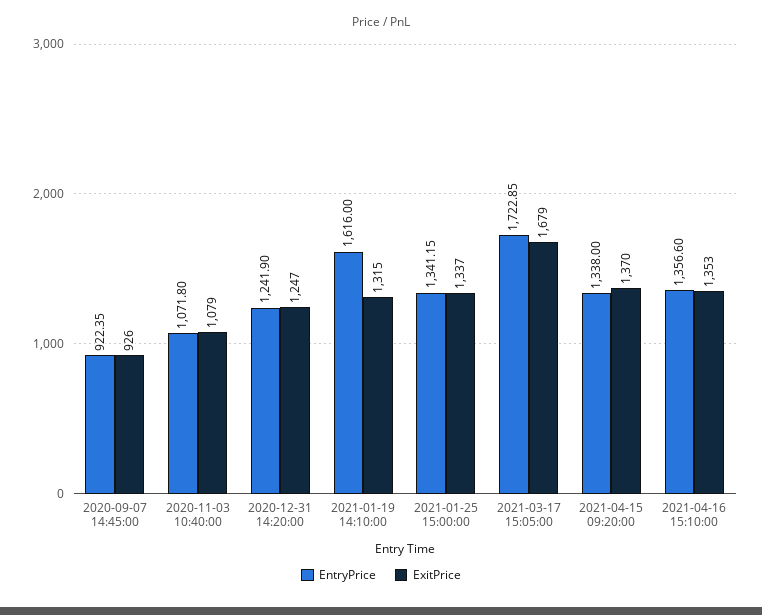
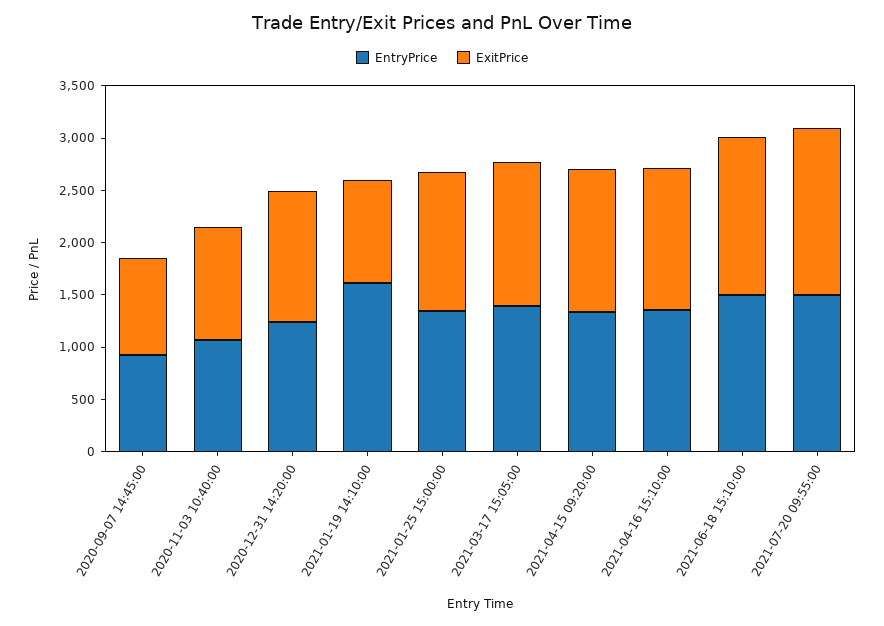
ExitPrice, 2021-01-19 14:10:00: 1315 -> 1000
EntryPrice, 2021-03-17 15:05:00: 1722.85 -> 1400
ExitPrice, 2021-03-17 15:05:00: 1679 -> 1400
EntryPrice, 2021-06-18 15:10:00: none -> 1500
ExitPrice, 2021-06-18 15:10:00: none -> 1500
EntryPrice, 2021-07-20 09:55:00: none -> 1500
ExitPrice, 2021-07-20 09:55:00: none -> 1600

